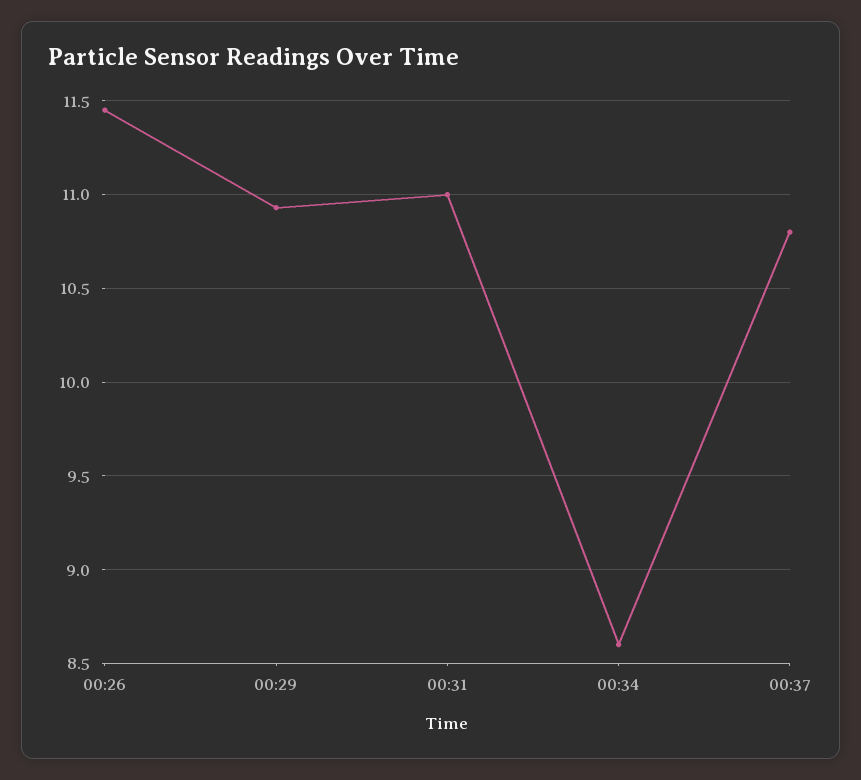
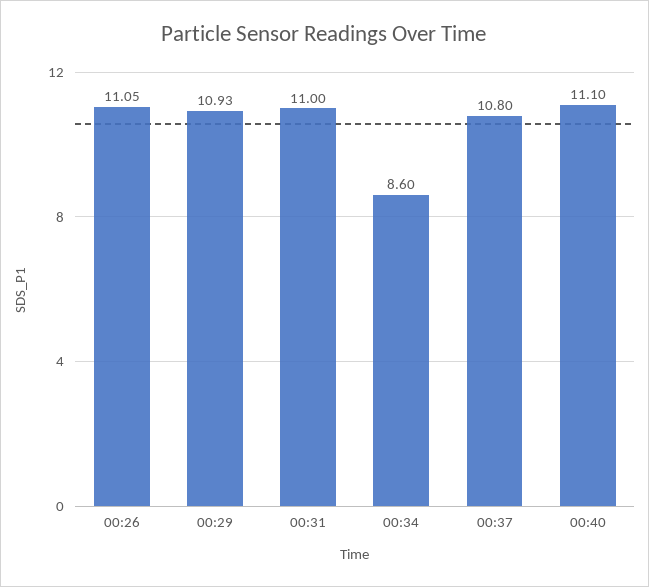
00:26: 11.45 -> 11.05
00:40: none -> 11.1

